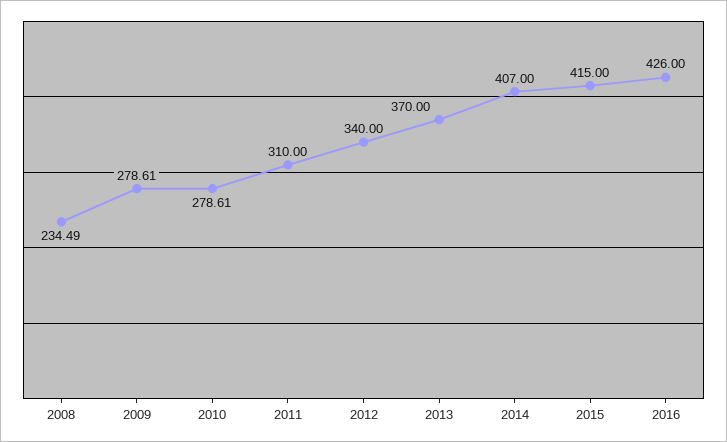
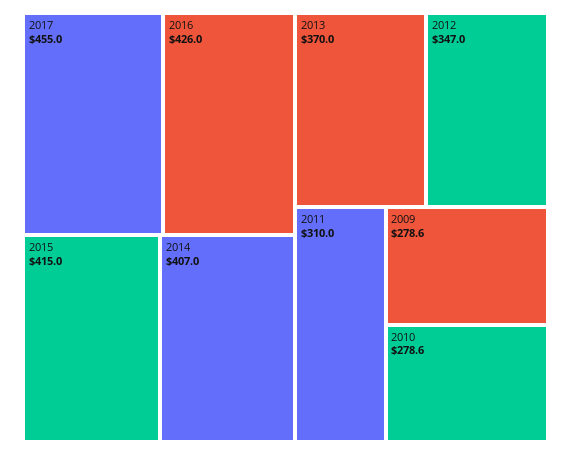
2008: 234.49 -> none
2012: 340 -> 347
2017: none -> 455

